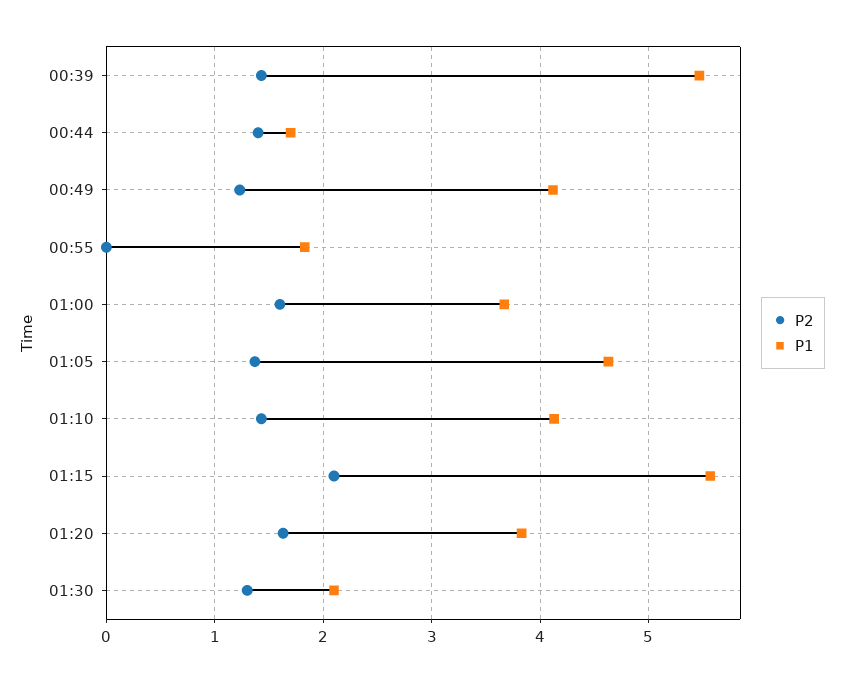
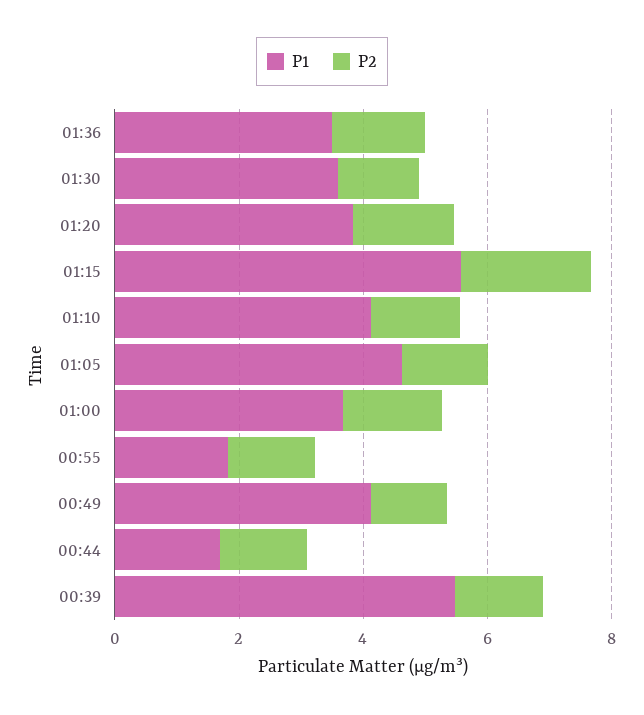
P2, 00:55: 0 -> 1.5
P1, 01:30: 2.1 -> 3.5
P1, 01:36: none -> 3.5
P2, 01:36: none -> 1.5

